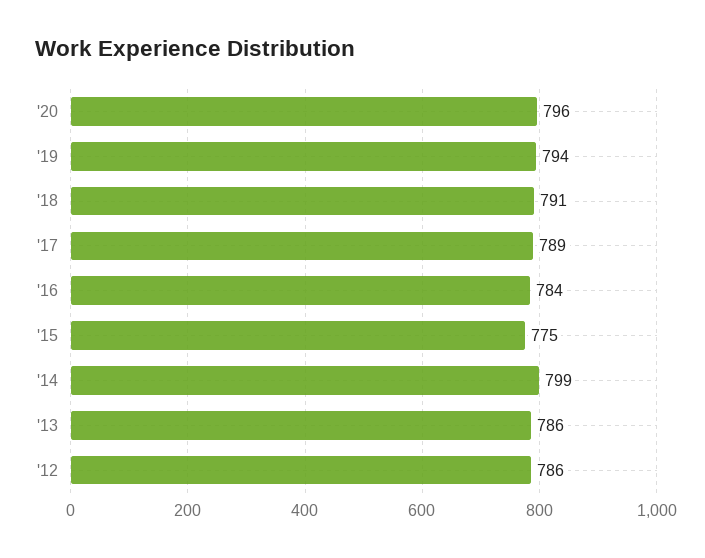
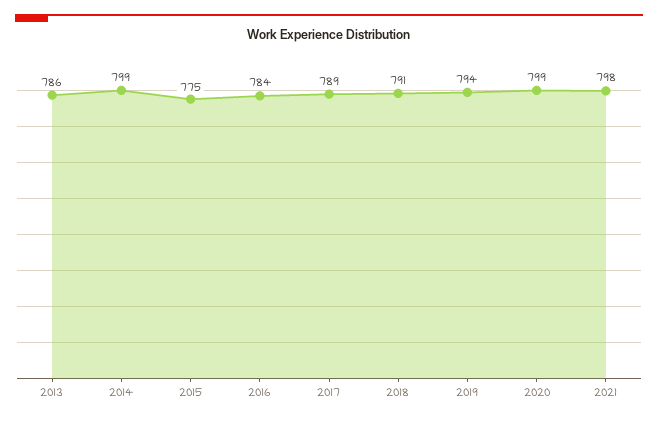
'20: 796 -> 799
'12: 786 -> none
2021: none -> 798

